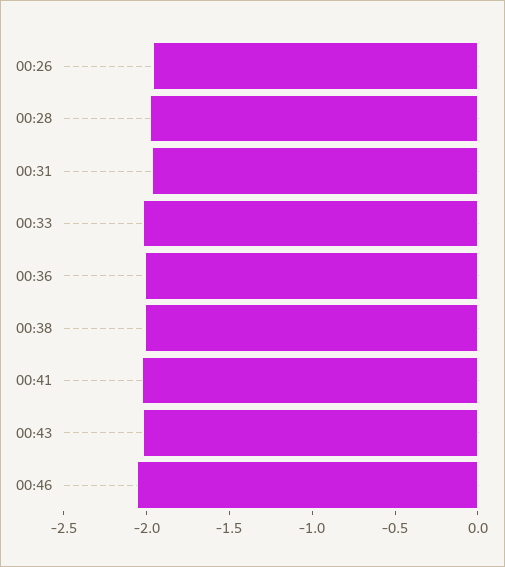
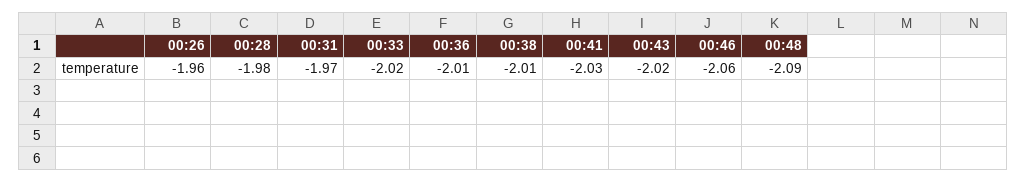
00:48: none -> -2.09

